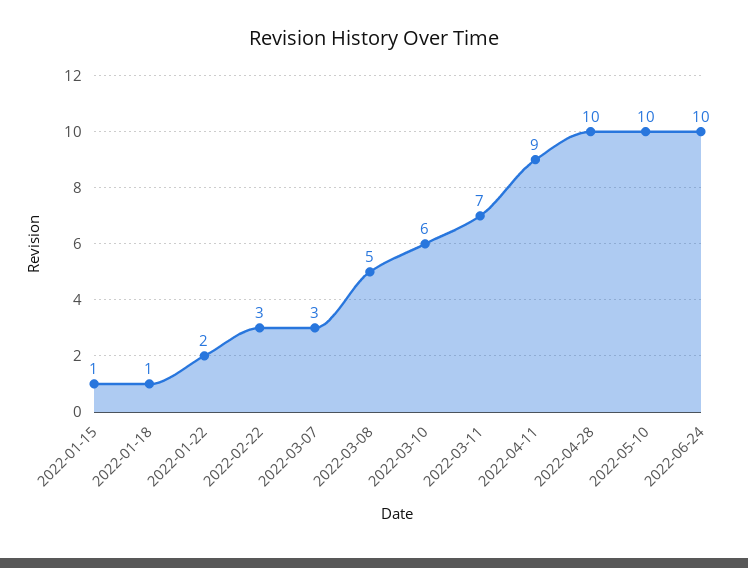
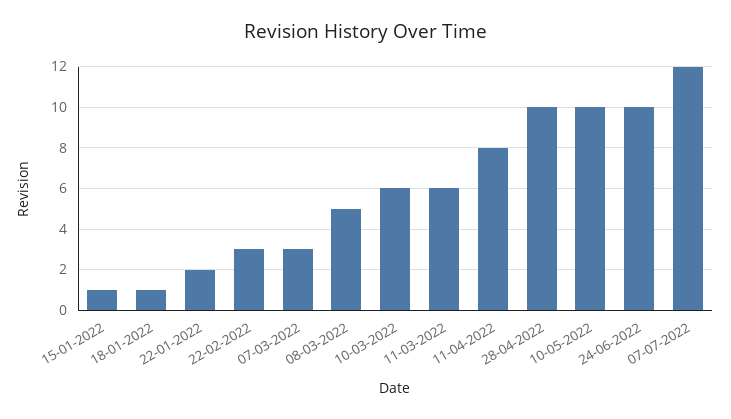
2022-03-11: 7 -> 6
2022-04-11: 9 -> 8
07-07-2022: none -> 12

